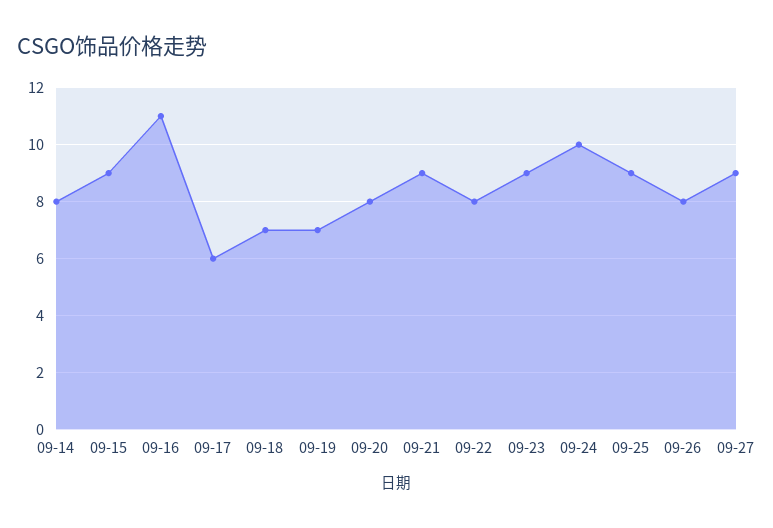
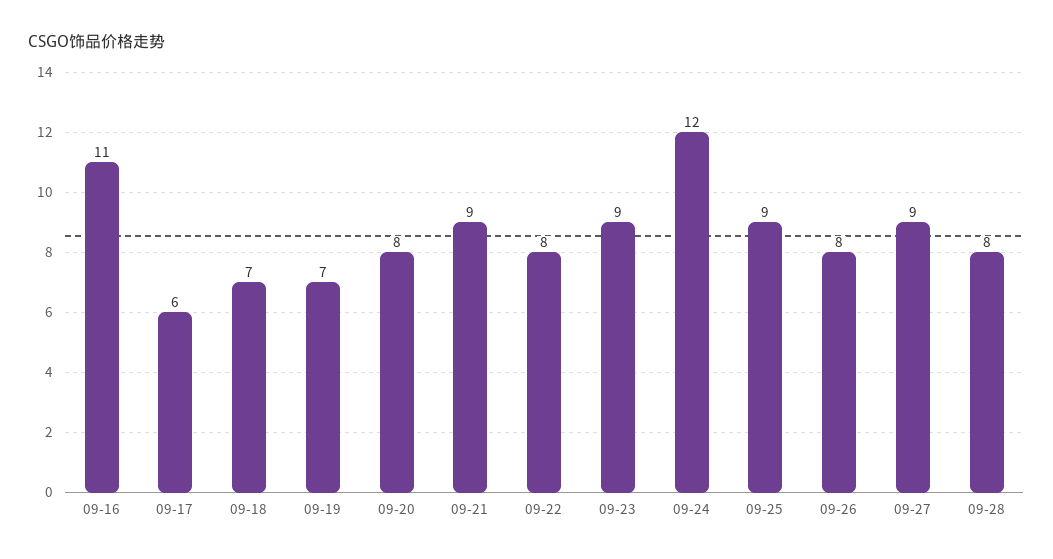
09-14: 8 -> none
09-15: 9 -> none
09-24: 10 -> 12
09-28: none -> 8

